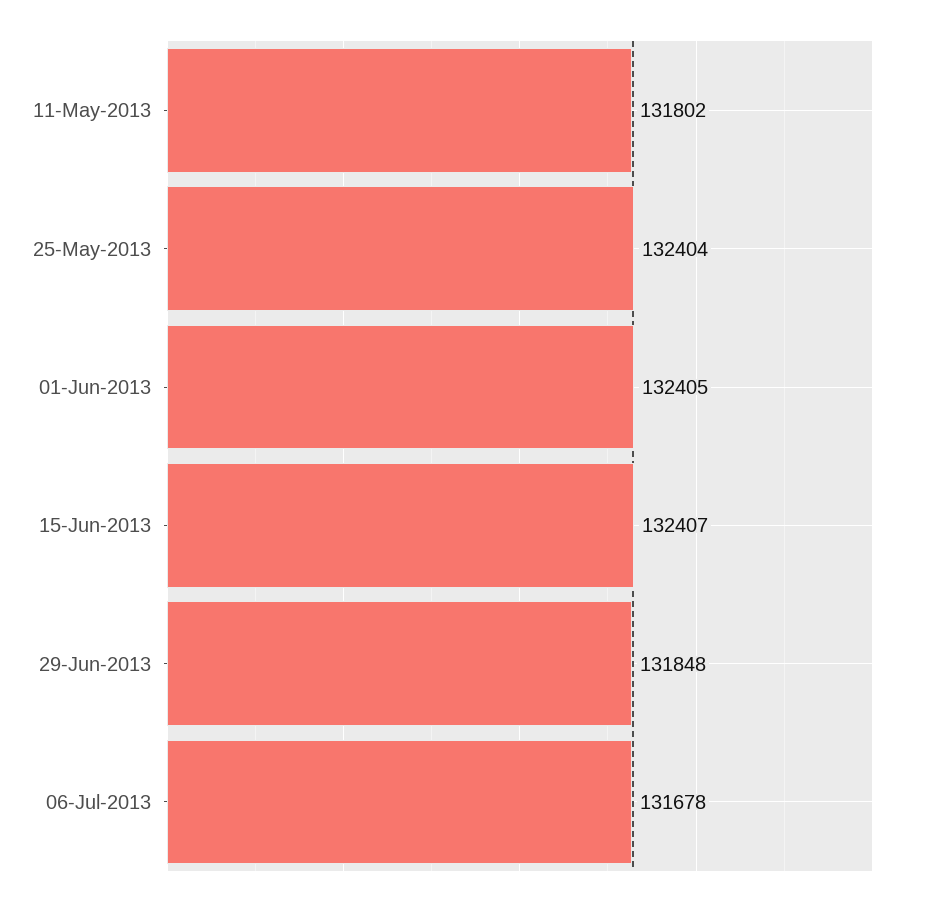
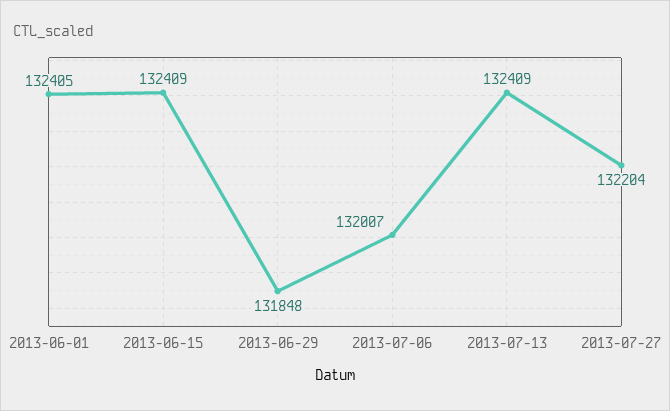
11-May-2013: 131802 -> none
25-May-2013: 132404 -> none
15-Jun-2013: 132407 -> 132409
06-Jul-2013: 131678 -> 132007
2013-07-13: none -> 132409
2013-07-27: none -> 132204

